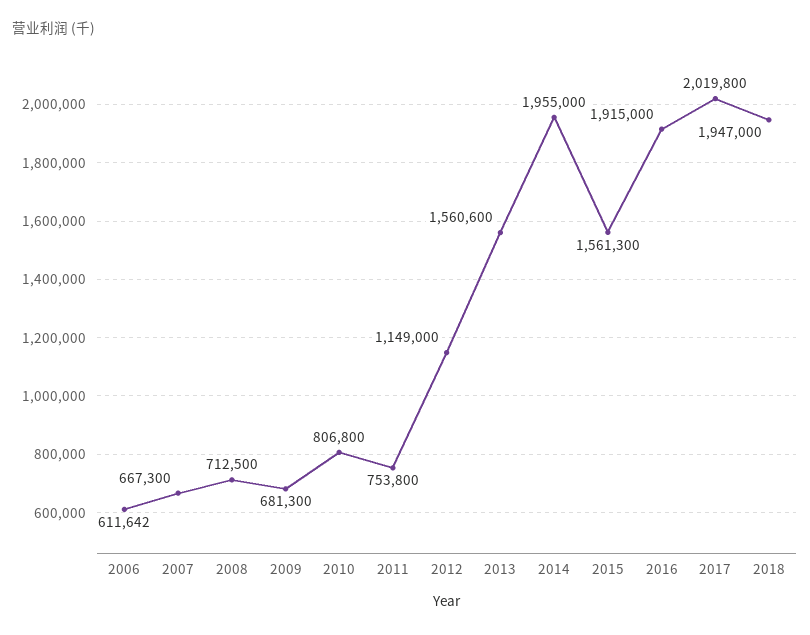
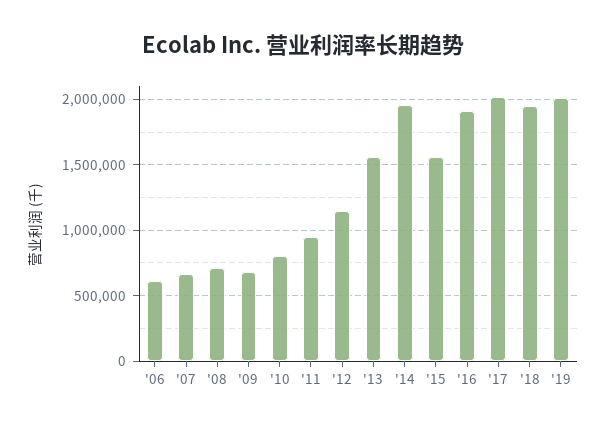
2011: 753800 -> 950000
'19: none -> 2000000

